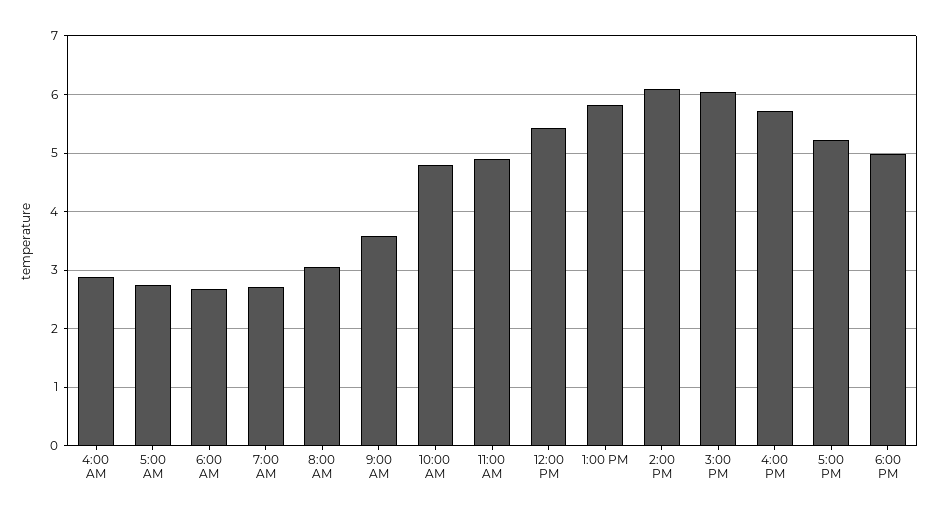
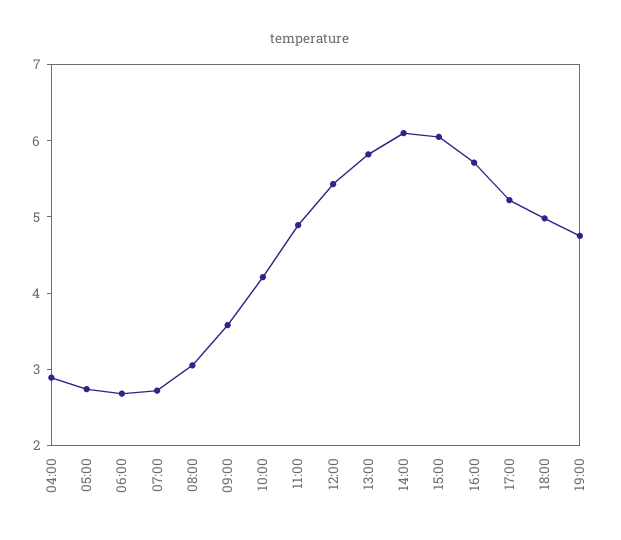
10:00 AM: 4.8 -> 4.2
19:00: none -> 4.8

